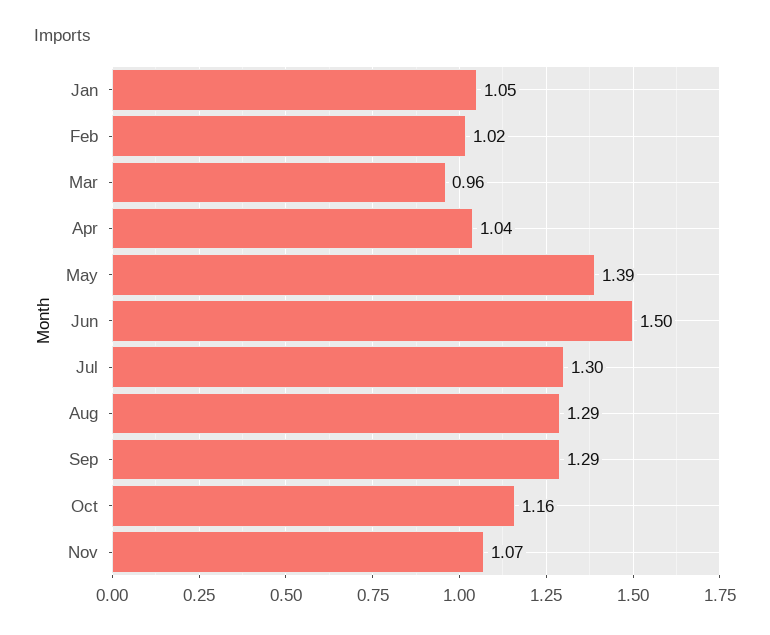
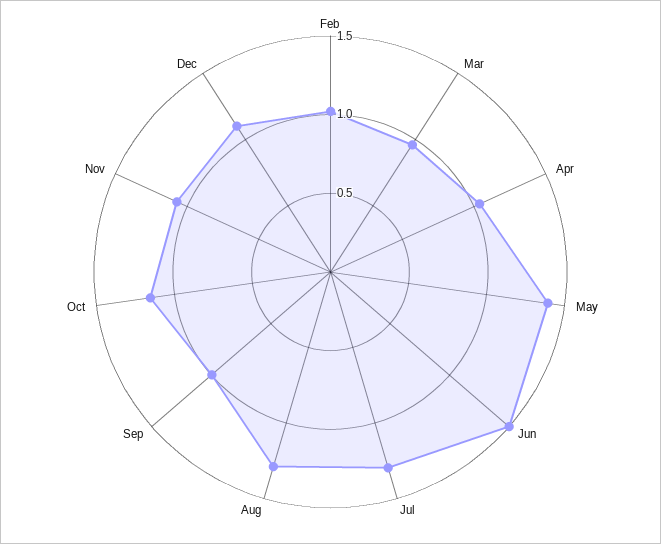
Jan: 1.05 -> none
Sep: 1.29 -> 1
Dec: none -> 1.1

